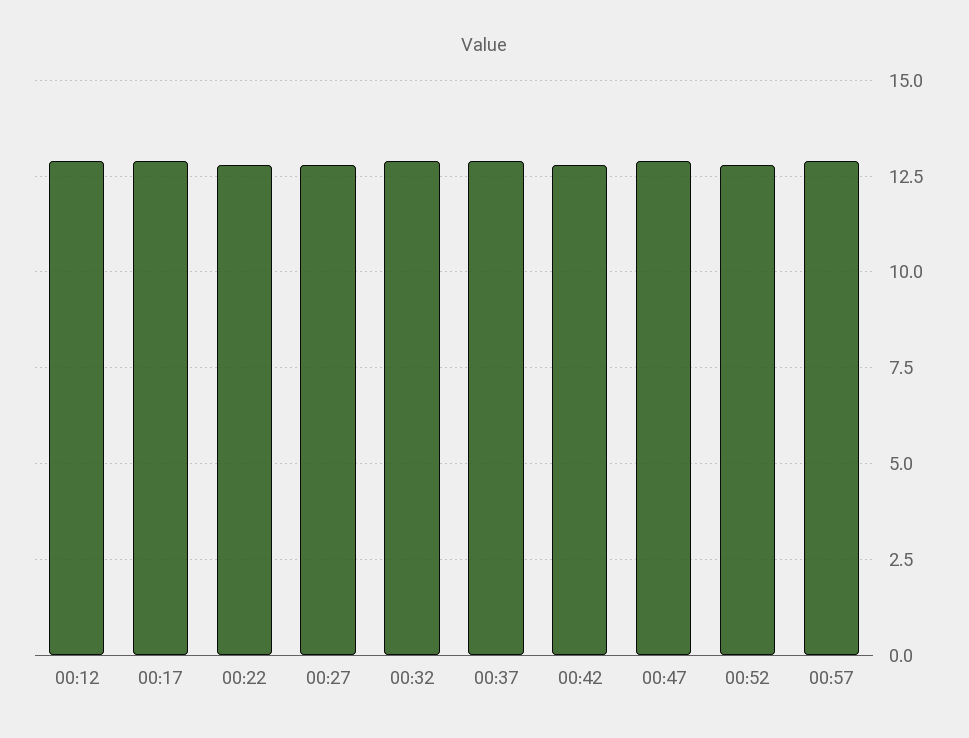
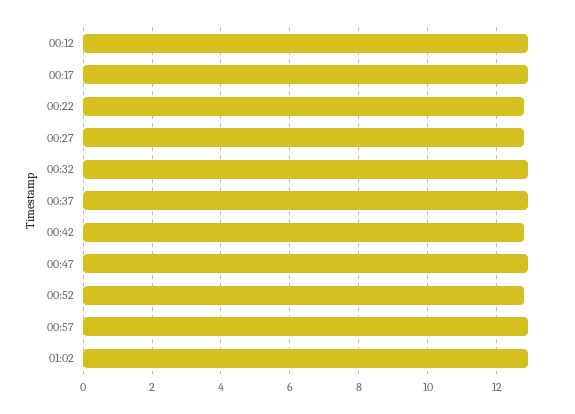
01:02: none -> 13

